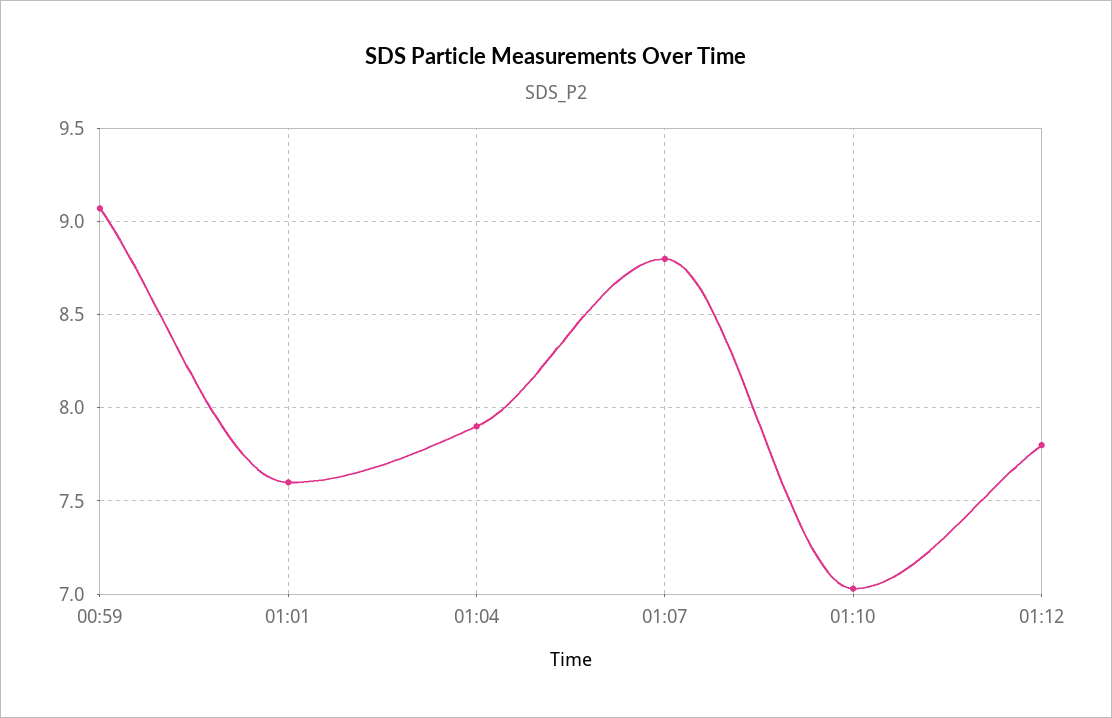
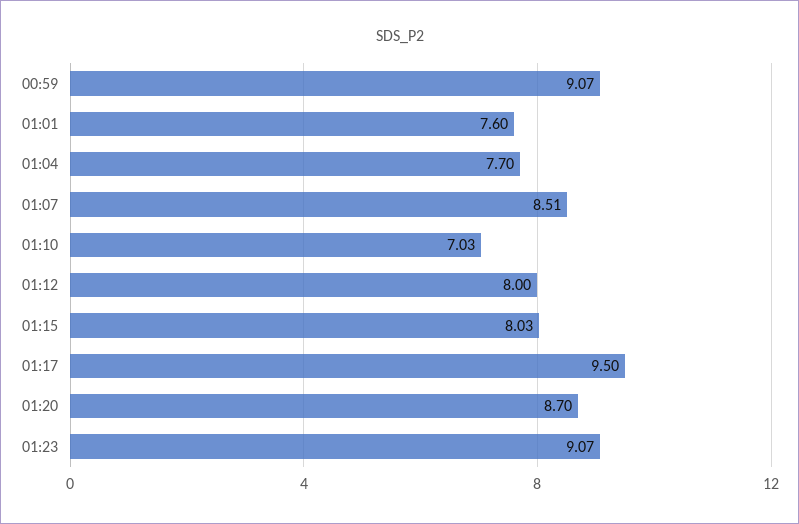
01:04: 7.9 -> 7.7
01:07: 8.8 -> 8.51
01:12: 7.8 -> 8
01:15: none -> 8.03
01:17: none -> 9.5
01:20: none -> 8.7
01:23: none -> 9.07

